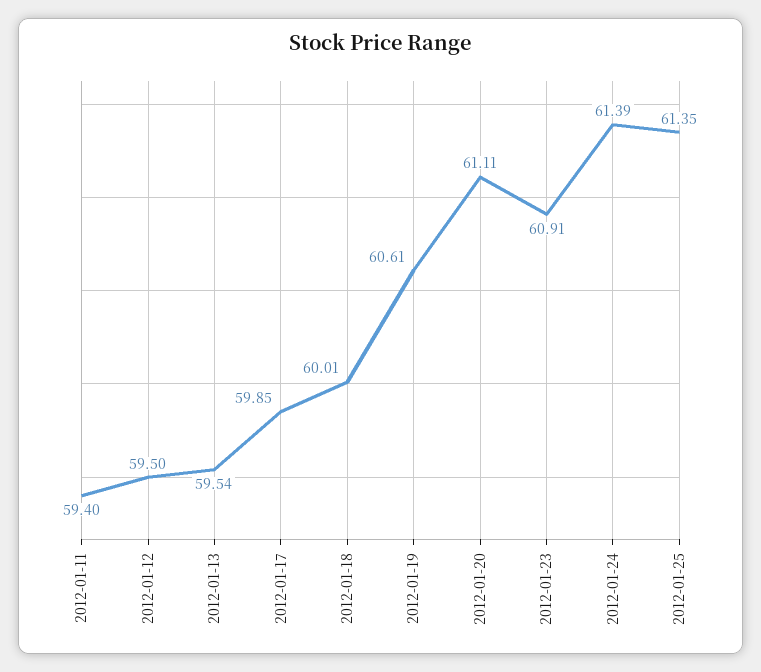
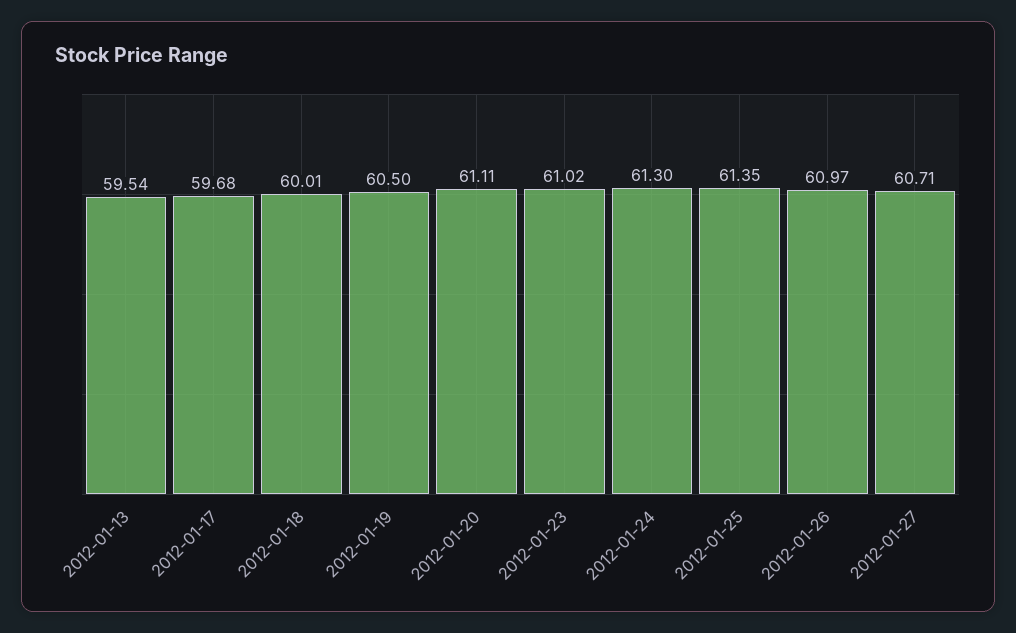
2012-01-11: 59.4 -> none
2012-01-12: 59.5 -> none
2012-01-17: 59.85 -> 59.68
2012-01-19: 60.61 -> 60.5
2012-01-23: 60.91 -> 61.02
2012-01-24: 61.39 -> 61.3
2012-01-26: none -> 60.97
2012-01-27: none -> 60.71

